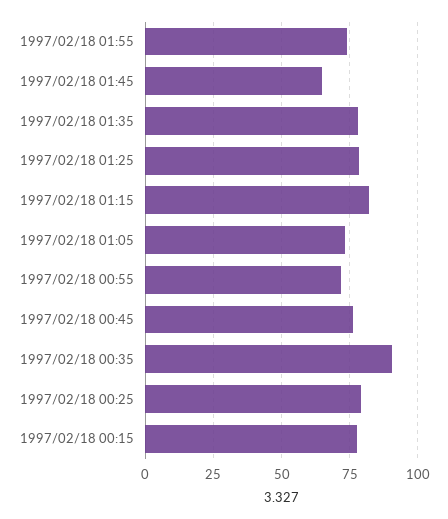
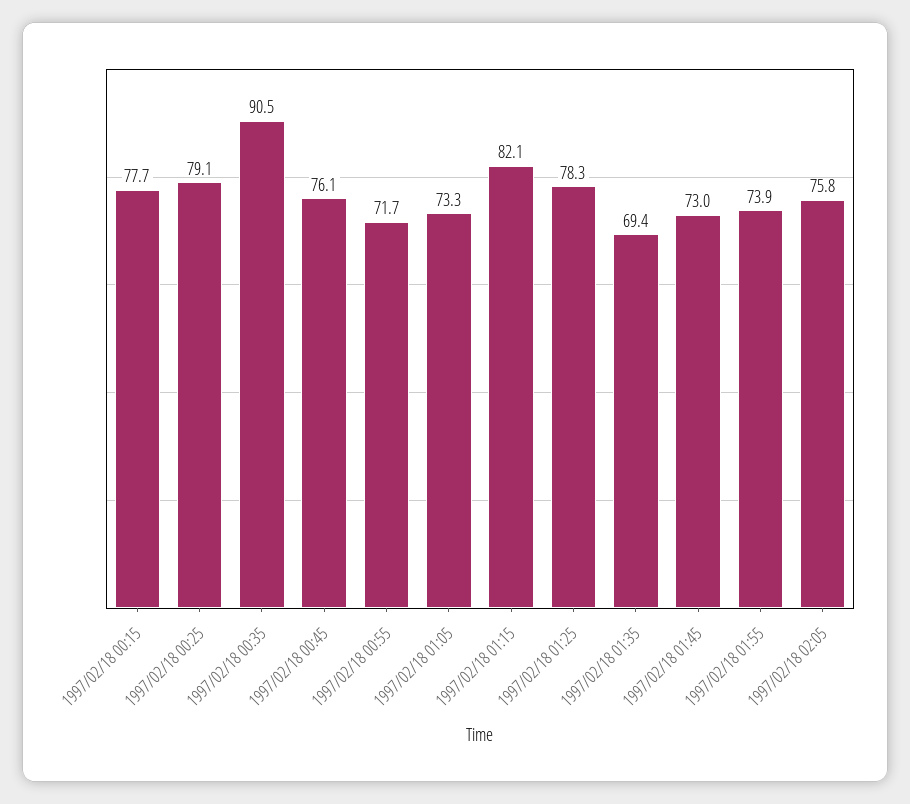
1997/02/18 01:45: 65 -> 73
1997/02/18 01:35: 77.5 -> 69.4
1997/02/18 02:05: none -> 75.8

